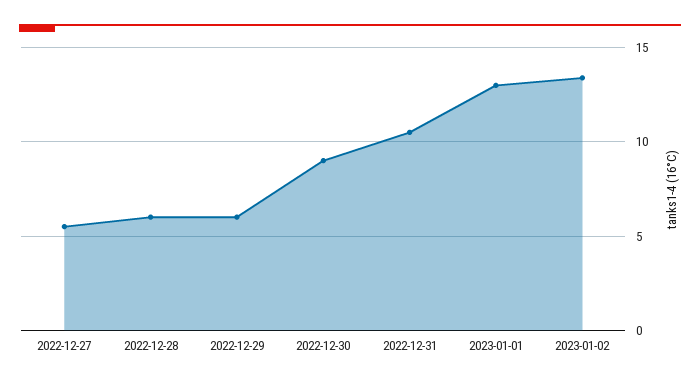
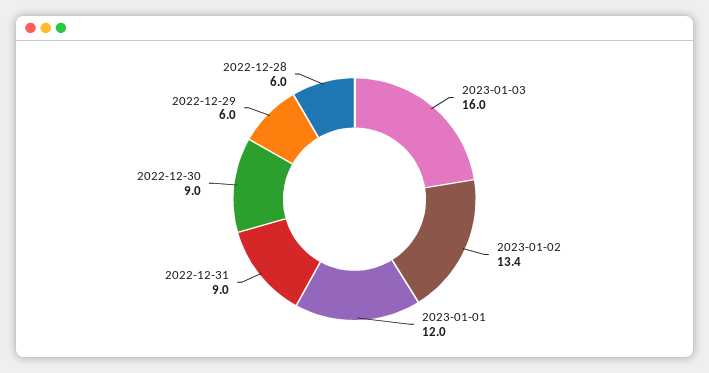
2022-12-27: 5.5 -> none
2022-12-31: 10.5 -> 9
2023-01-01: 13 -> 12
2023-01-03: none -> 16

